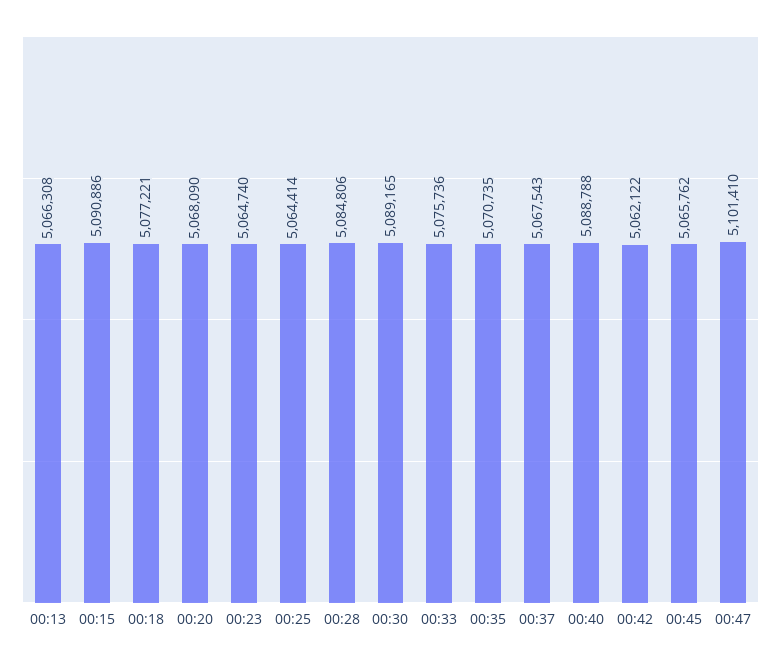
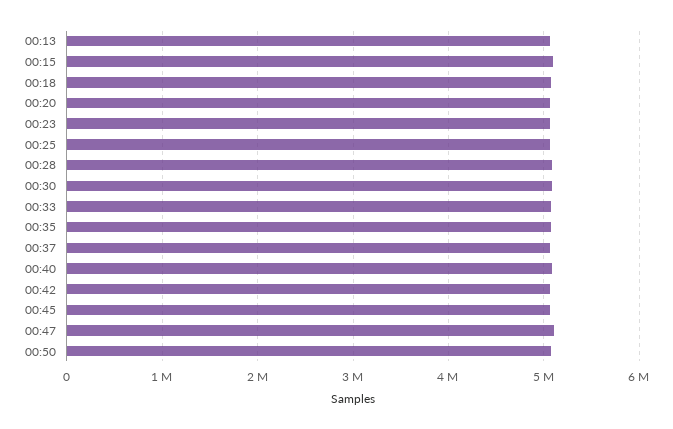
00:50: none -> 5100000

